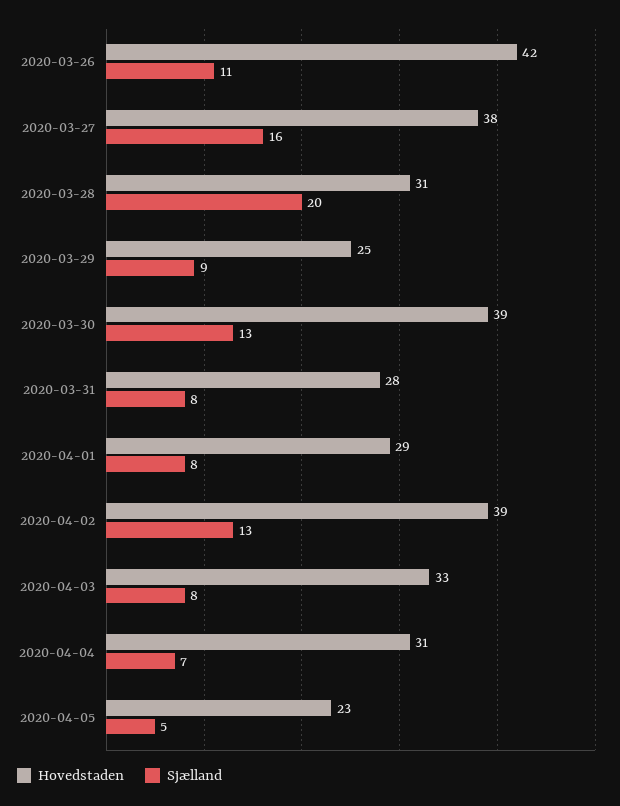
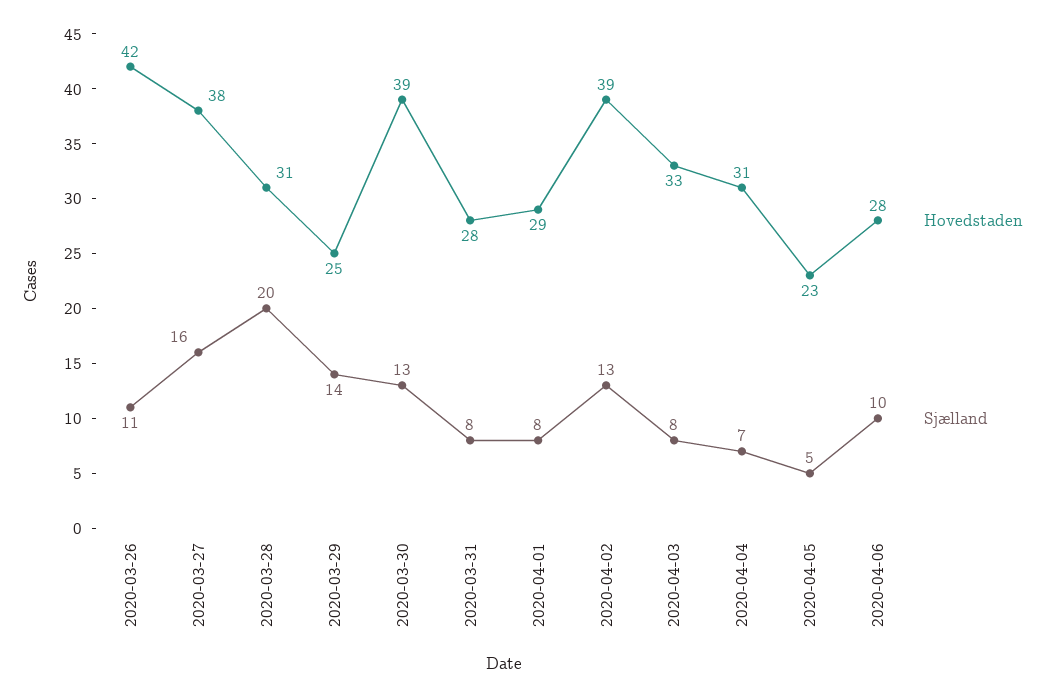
Sjælland, 2020-03-29: 9 -> 14
Hovedstaden, 2020-04-06: none -> 28
Sjælland, 2020-04-06: none -> 10

